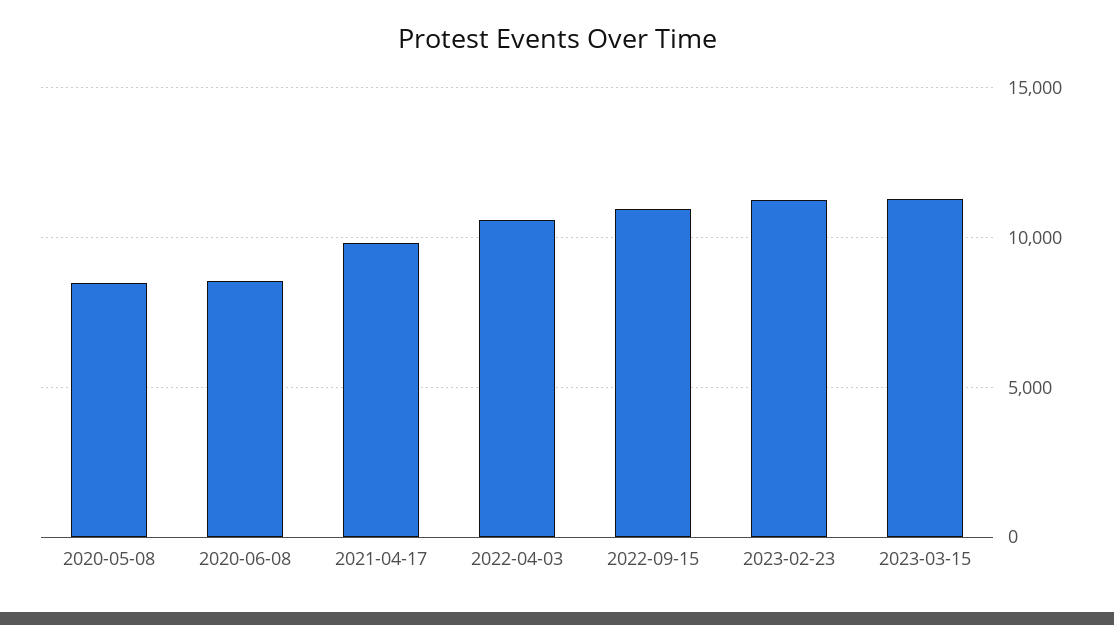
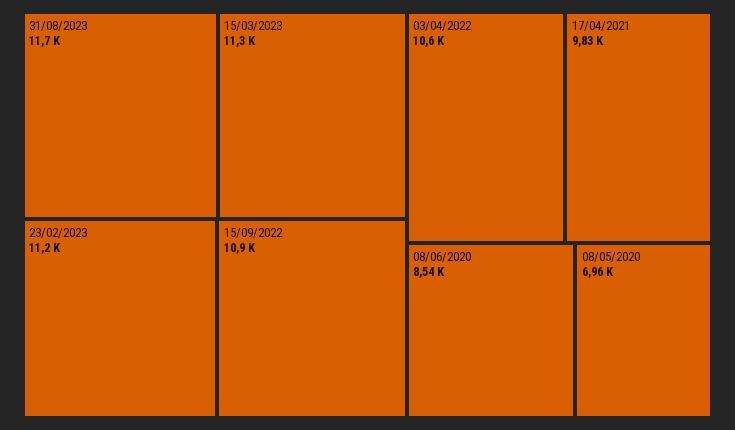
2020-05-08: 8500 -> 6960
31/08/2023: none -> 11700

